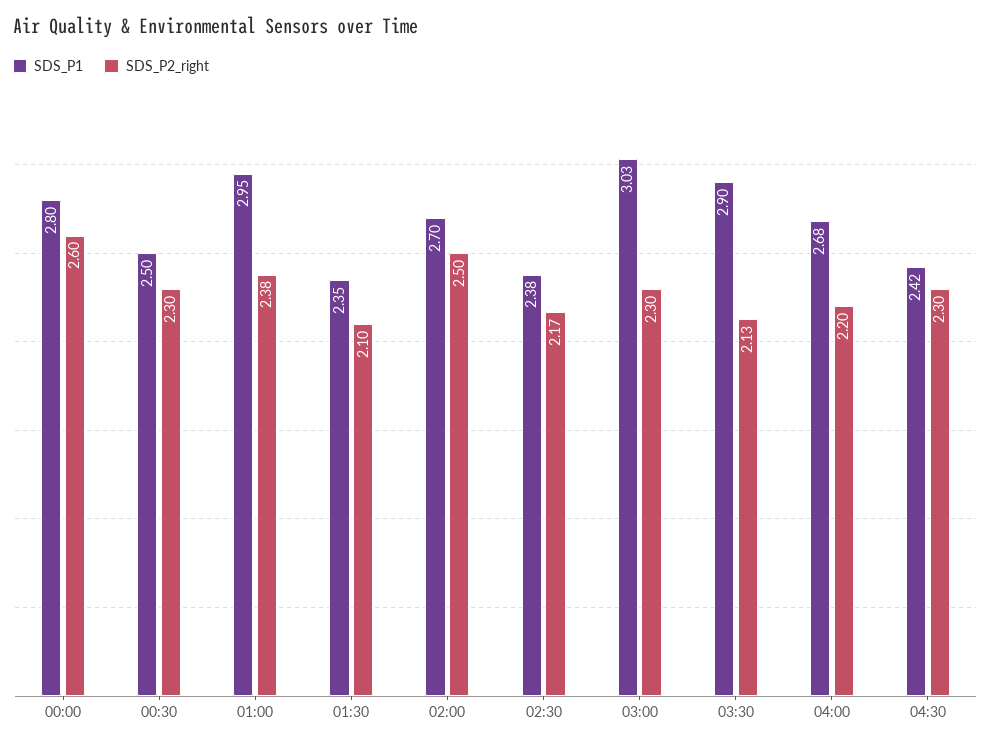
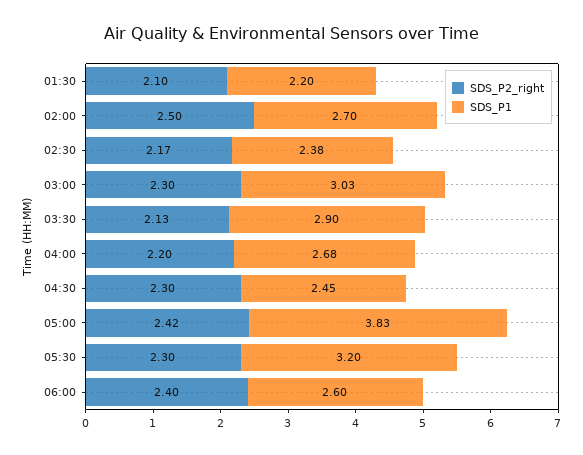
SDS_P1, 00:00: 2.8 -> none
SDS_P2_right, 00:00: 2.6 -> none
SDS_P1, 00:30: 2.5 -> none
SDS_P2_right, 00:30: 2.3 -> none
SDS_P1, 01:00: 2.95 -> none
SDS_P2_right, 01:00: 2.38 -> none
SDS_P1, 01:30: 2.35 -> 2.2
SDS_P1, 04:30: 2.42 -> 2.45
SDS_P2_right, 05:00: none -> 2.42
SDS_P1, 05:00: none -> 3.83
SDS_P2_right, 05:30: none -> 2.3
SDS_P1, 05:30: none -> 3.2
SDS_P2_right, 06:00: none -> 2.4
SDS_P1, 06:00: none -> 2.6

